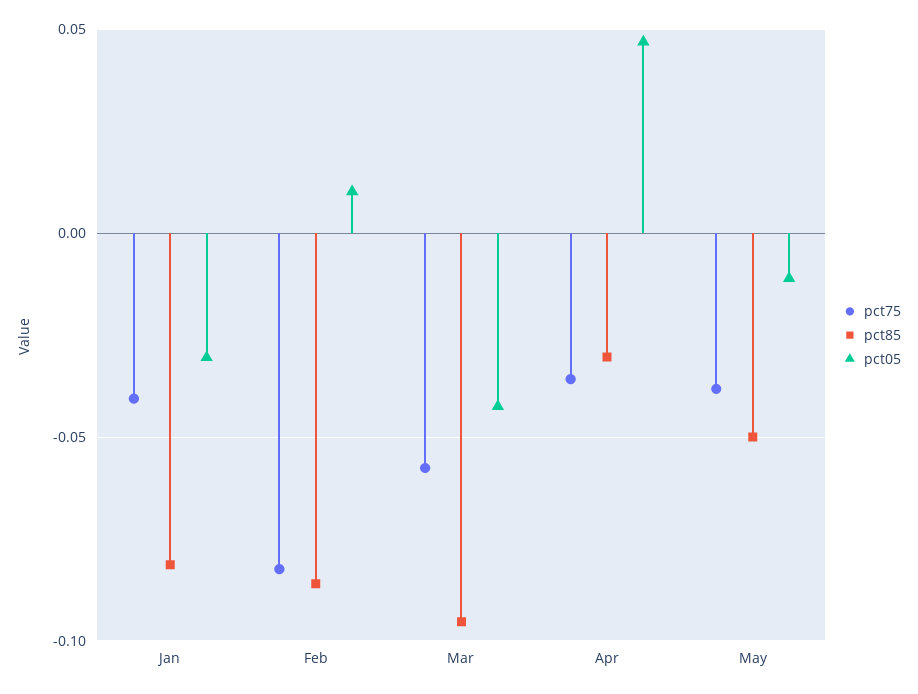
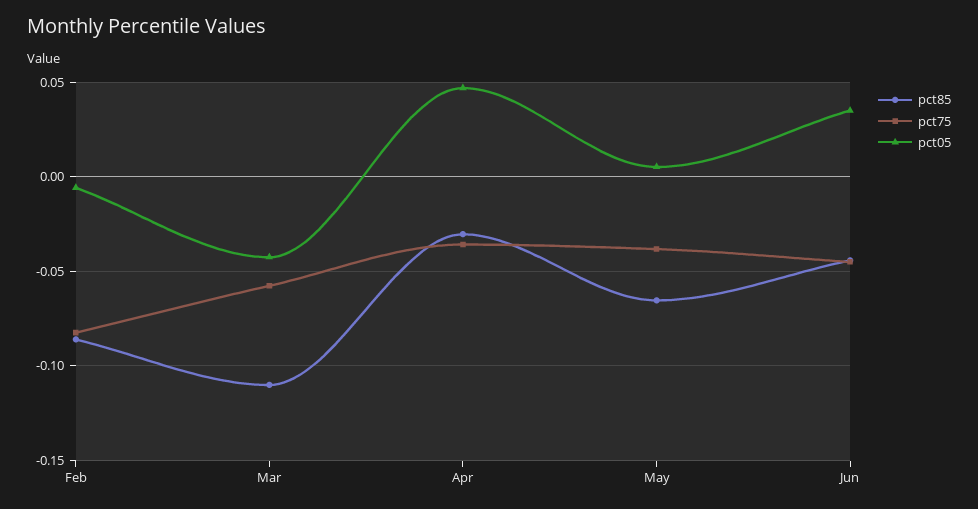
pct75, Jan: -0.04 -> none
pct85, Jan: -0.08 -> none
pct05, Jan: -0.03 -> none
pct05, Feb: 0.01 -> -0.005
pct85, Mar: -0.095 -> -0.11
pct85, May: -0.05 -> -0.065
pct05, May: -0.01 -> 0.005
pct85, Jun: none -> -0.045
pct75, Jun: none -> -0.045
pct05, Jun: none -> 0.035

